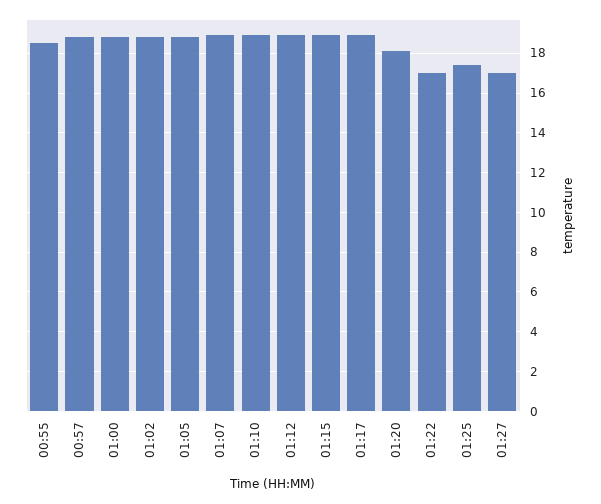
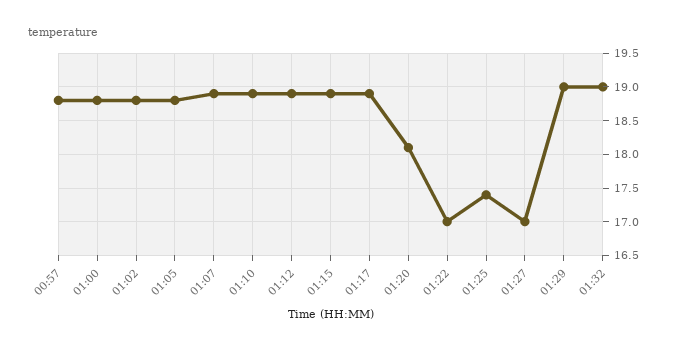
00:55: 18.5 -> none
01:29: none -> 19
01:32: none -> 19

